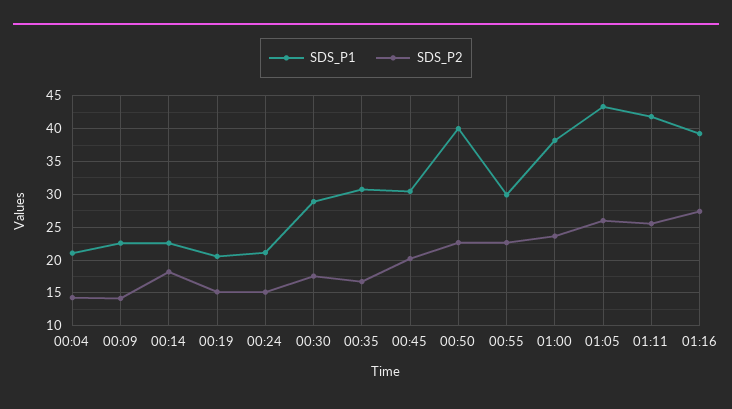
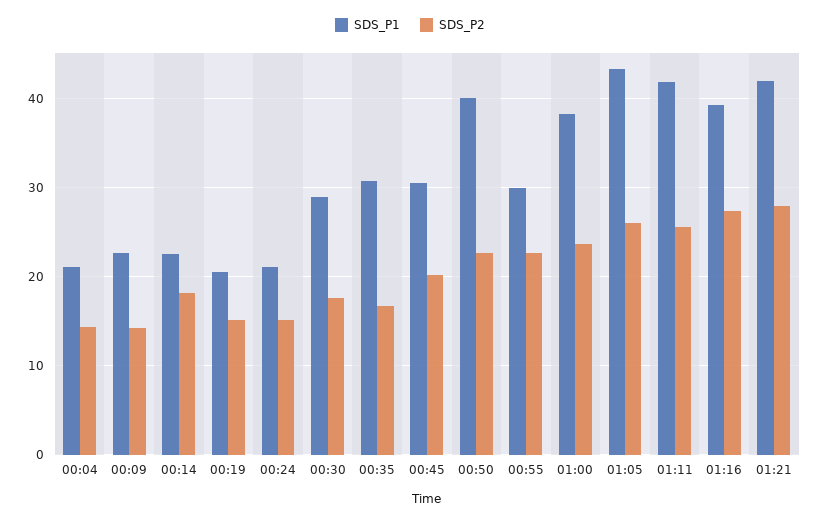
SDS_P1, 01:21: none -> 42
SDS_P2, 01:21: none -> 28

